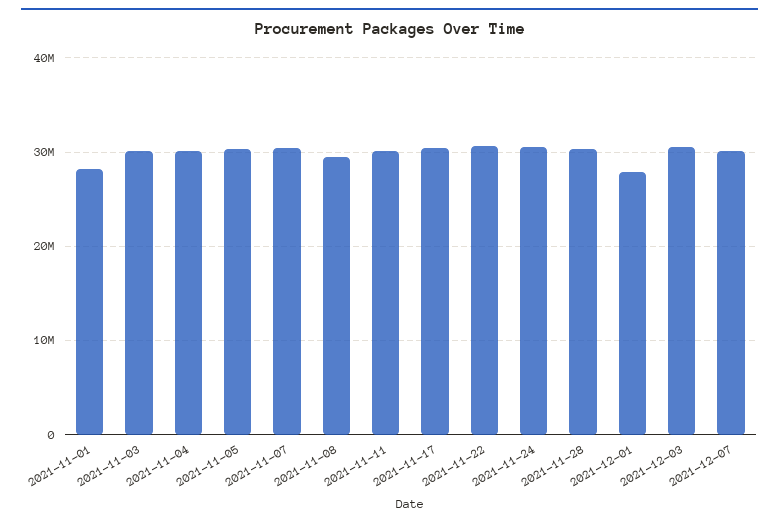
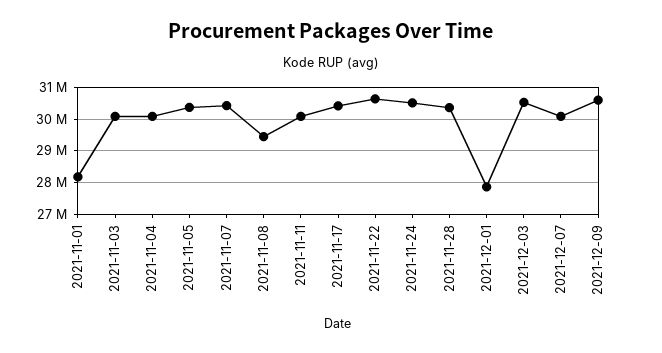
2021-12-09: none -> 30600000

